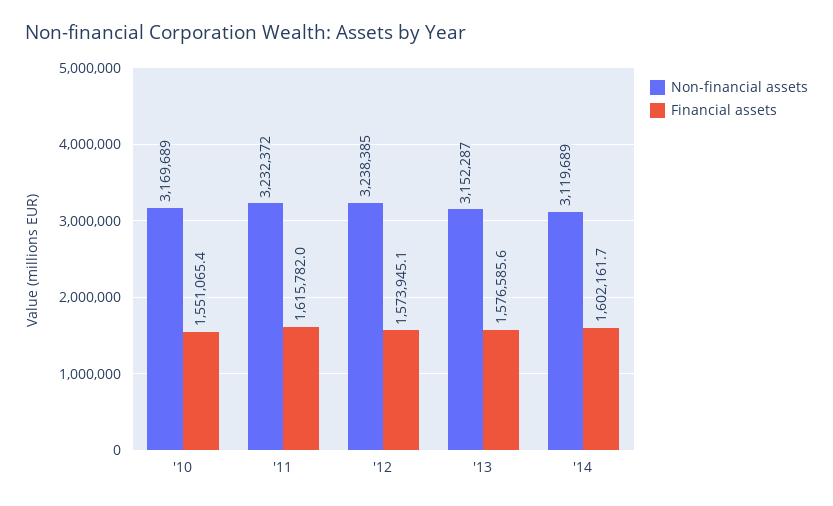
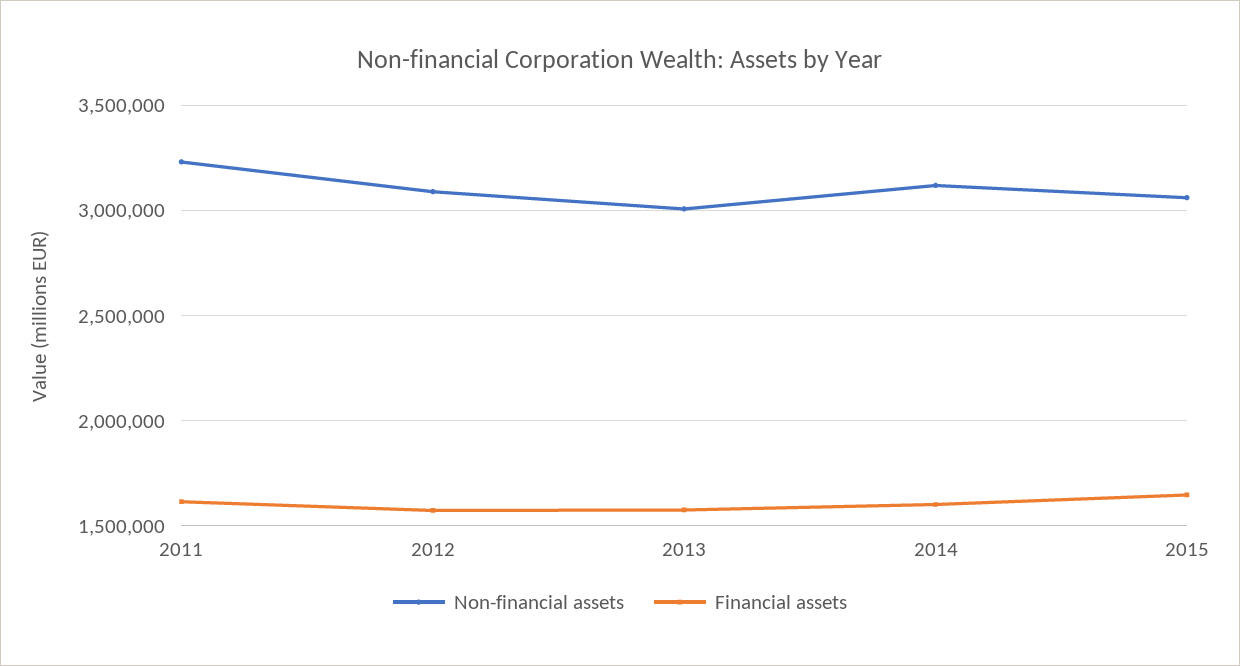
Non-financial assets, '10: 3169689 -> none
Financial assets, '10: 1551065.4 -> none
Non-financial assets, '12: 3238385 -> 3100000
Non-financial assets, '13: 3152287 -> 3000000
Non-financial assets, 2015: none -> 3050000
Financial assets, 2015: none -> 1650000

